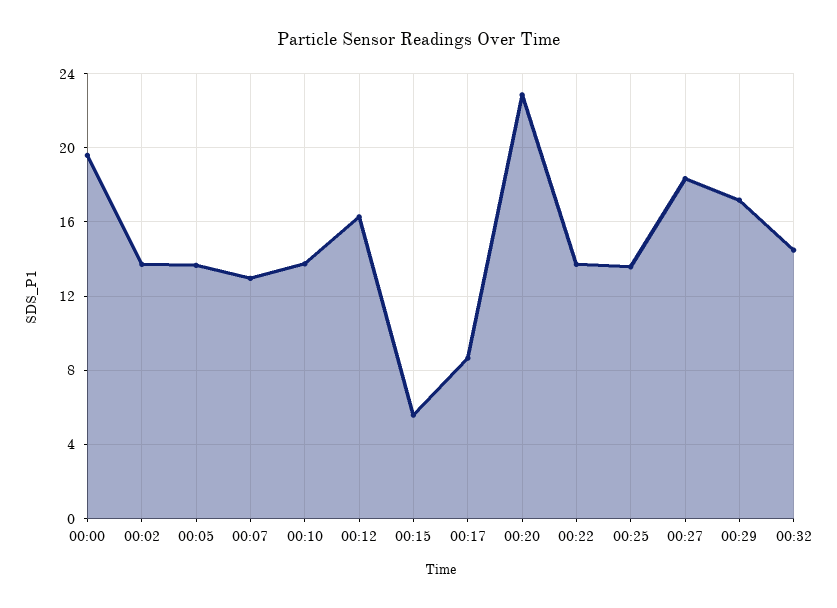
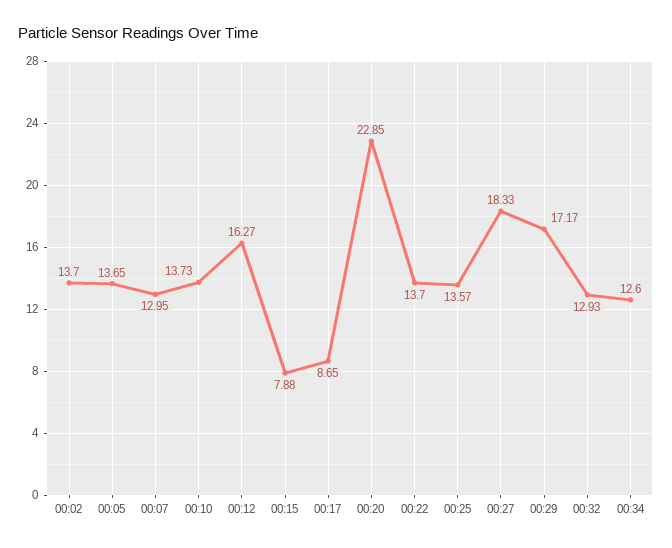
00:00: 19.5 -> none
00:15: 5.5 -> 7.88
00:32: 14.5 -> 12.93
00:34: none -> 12.6

